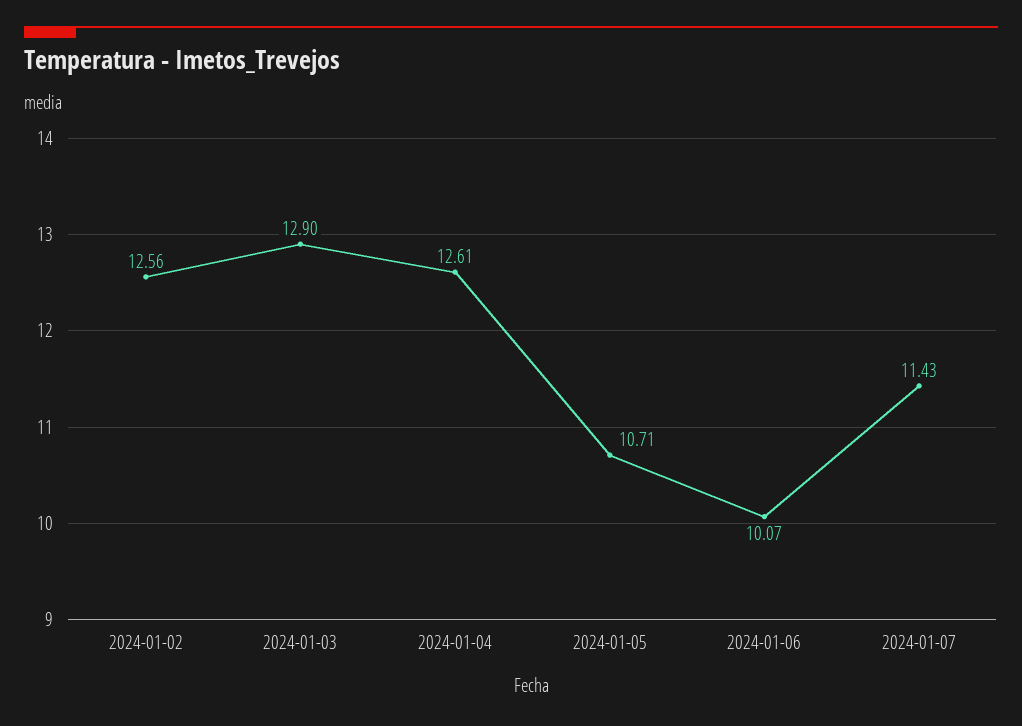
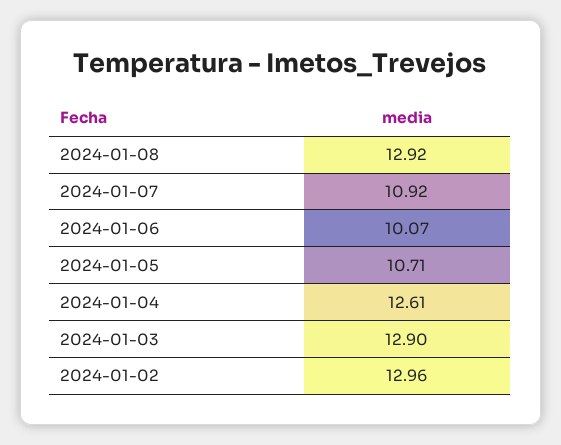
2024-01-02: 12.56 -> 12.96
2024-01-07: 11.43 -> 10.92
2024-01-08: none -> 12.92

